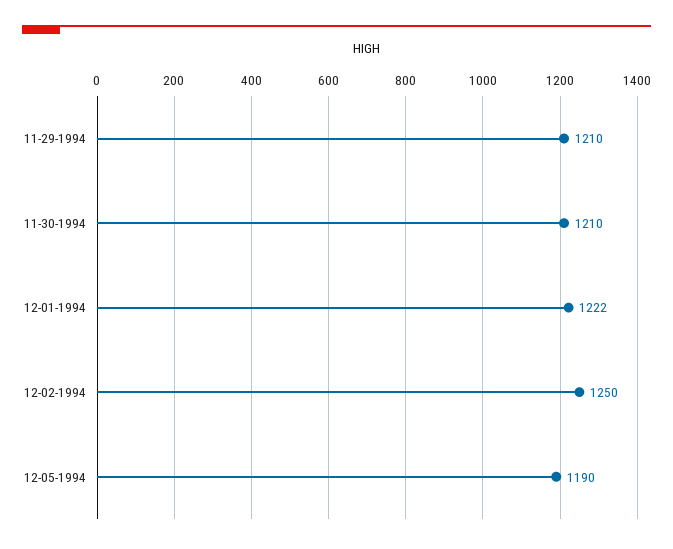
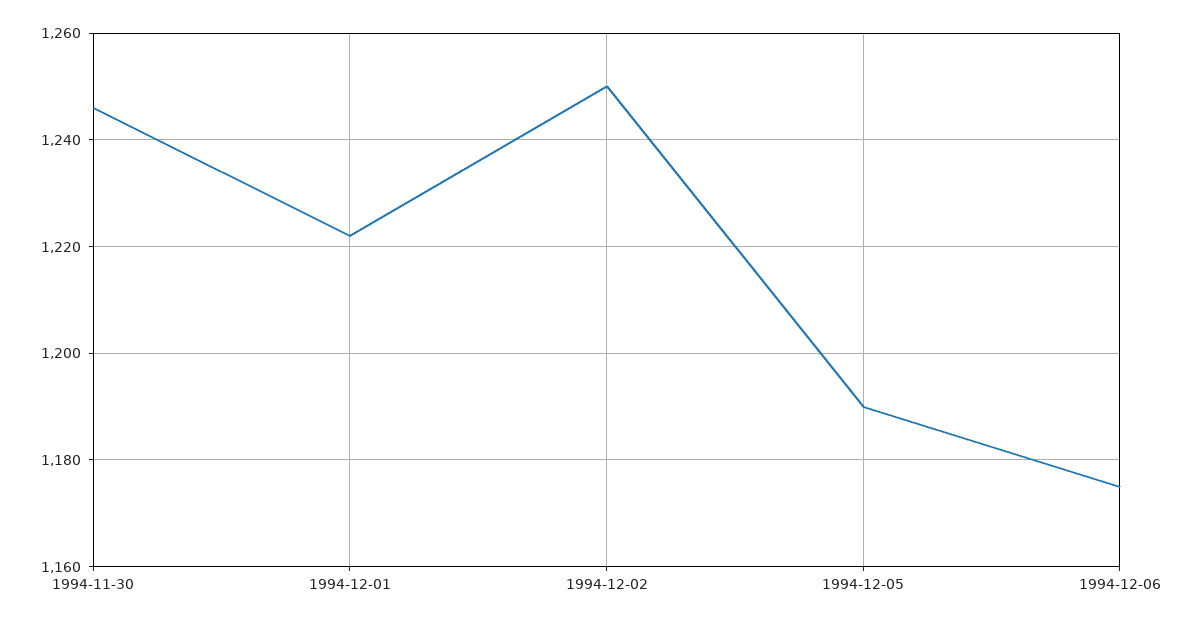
11-29-1994: 1210 -> none
11-30-1994: 1210 -> 1245
1994-12-06: none -> 1175

